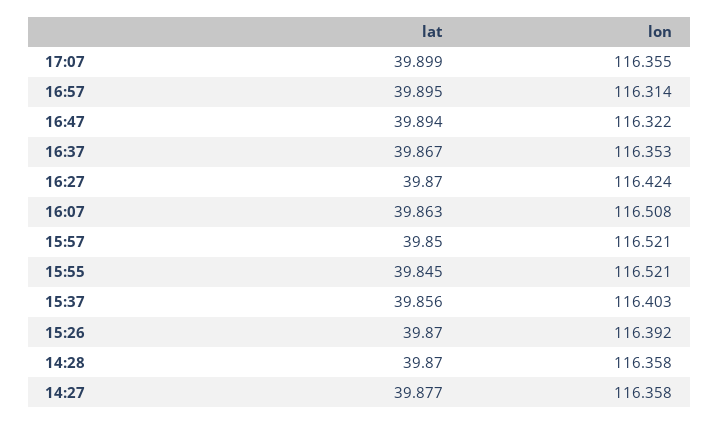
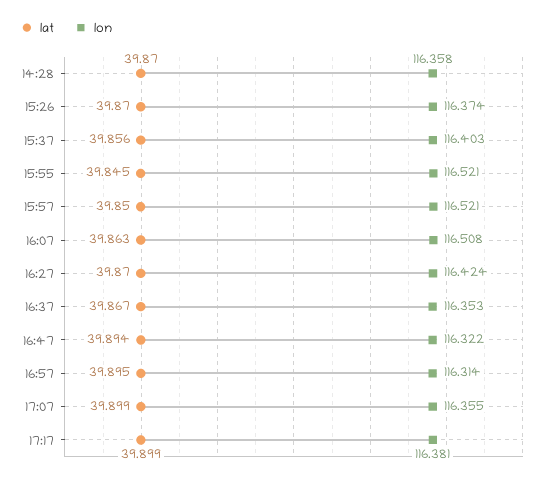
lon, 15:26: 116.392 -> 116.374
lat, 14:27: 39.877 -> none
lon, 14:27: 116.358 -> none
lat, 17:17: none -> 39.899
lon, 17:17: none -> 116.381

